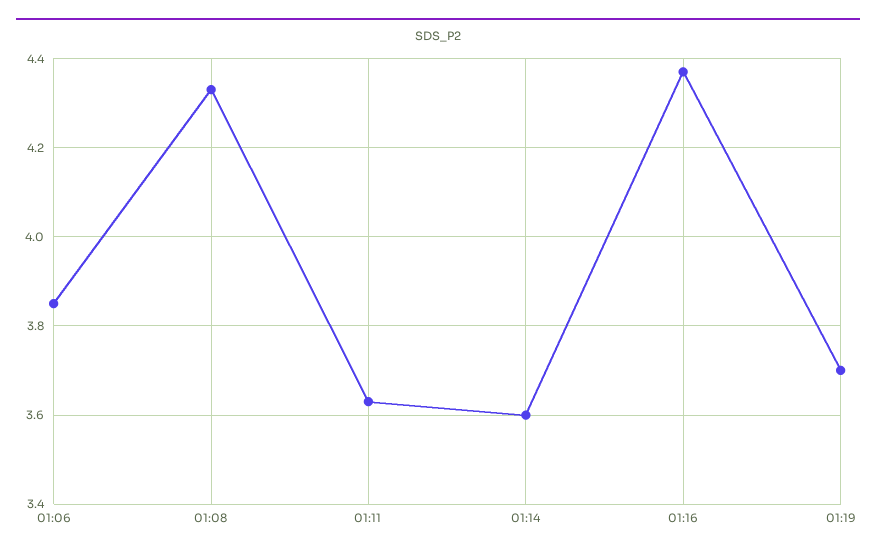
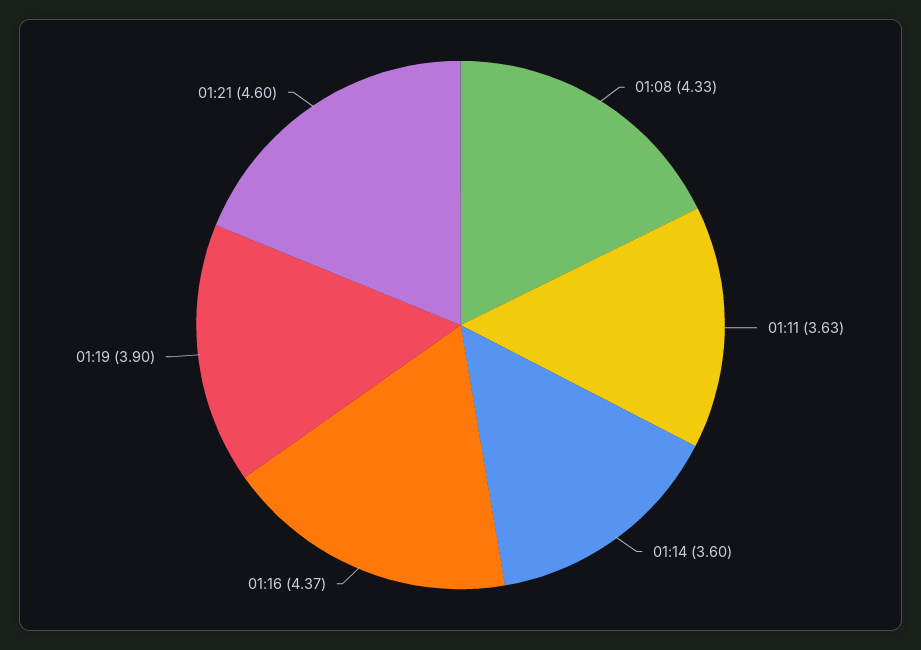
01:06: 3.85 -> none
01:19: 3.7 -> 3.9
01:21: none -> 4.6

